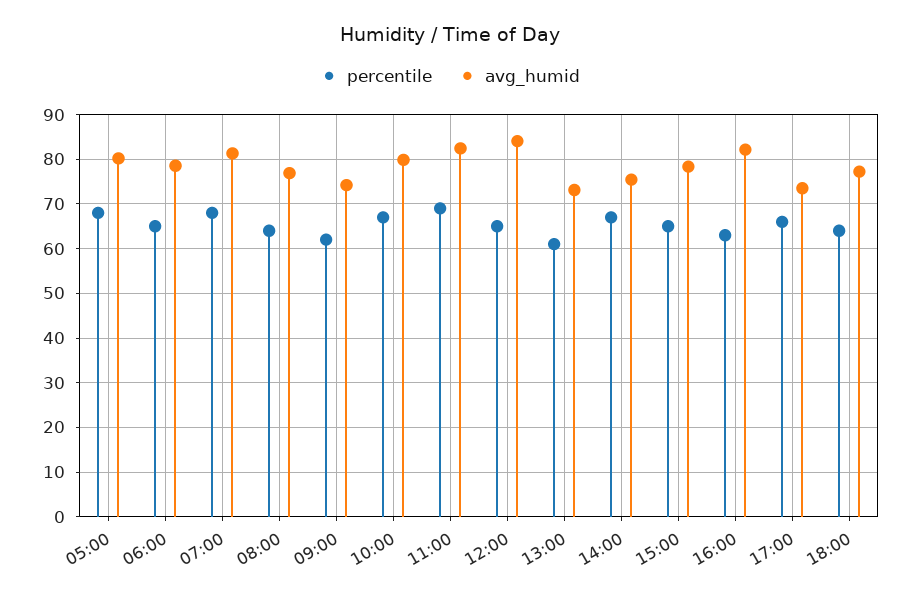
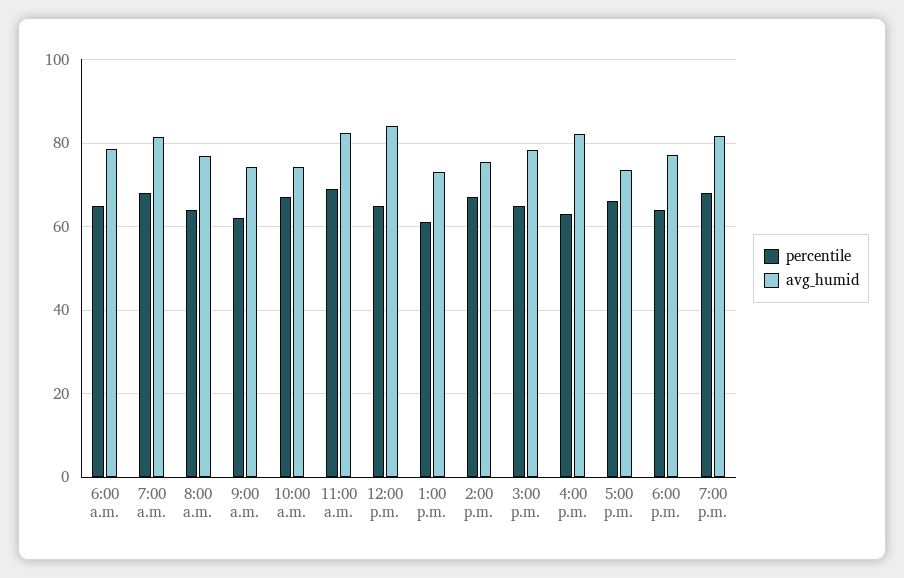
percentile, 05:00: 68 -> none
avg_humid, 05:00: 80 -> none
avg_humid, 10:00: 80 -> 74
percentile, 7:00 p.m.: none -> 68
avg_humid, 7:00 p.m.: none -> 82

